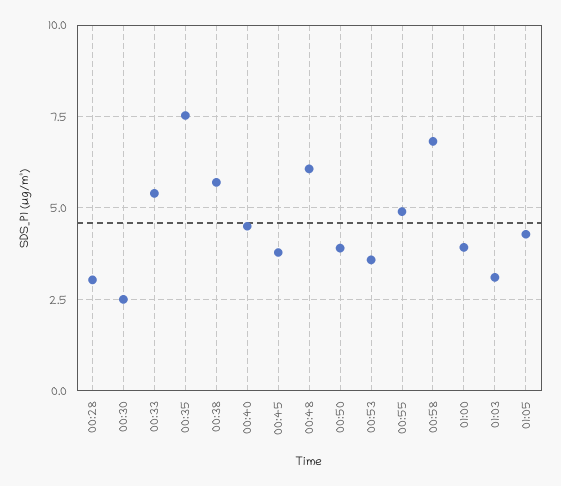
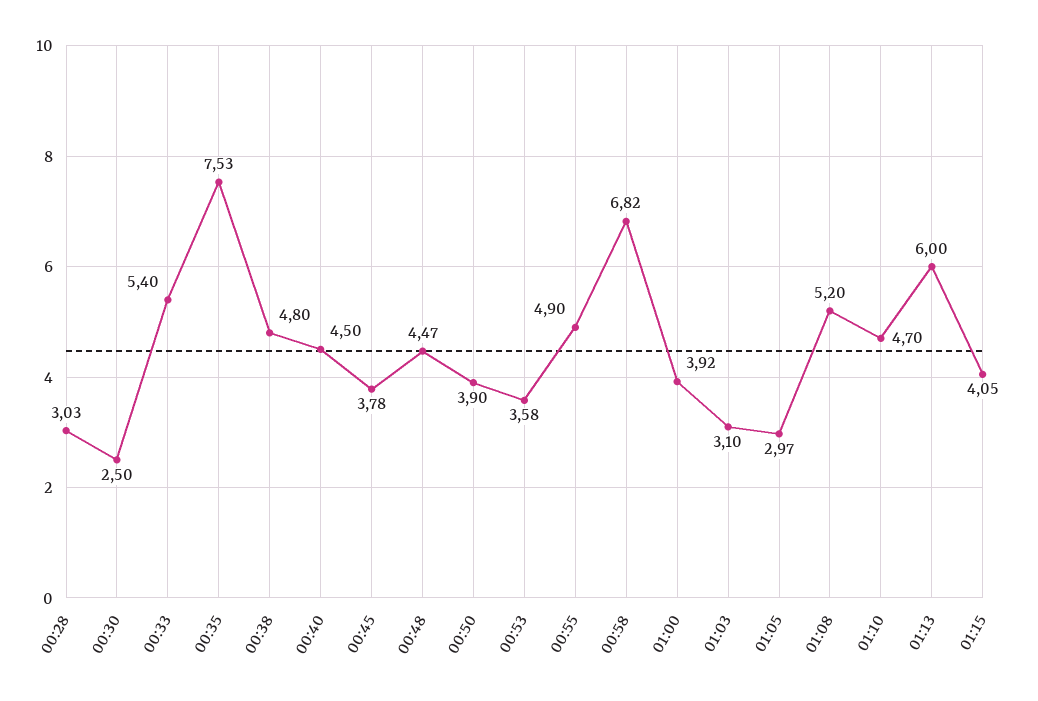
00:38: 5.75 -> 4.8
00:48: 6 -> 4.47
01:05: 4.25 -> 2.97
01:08: none -> 5.2
01:10: none -> 4.7
01:13: none -> 6
01:15: none -> 4.05

